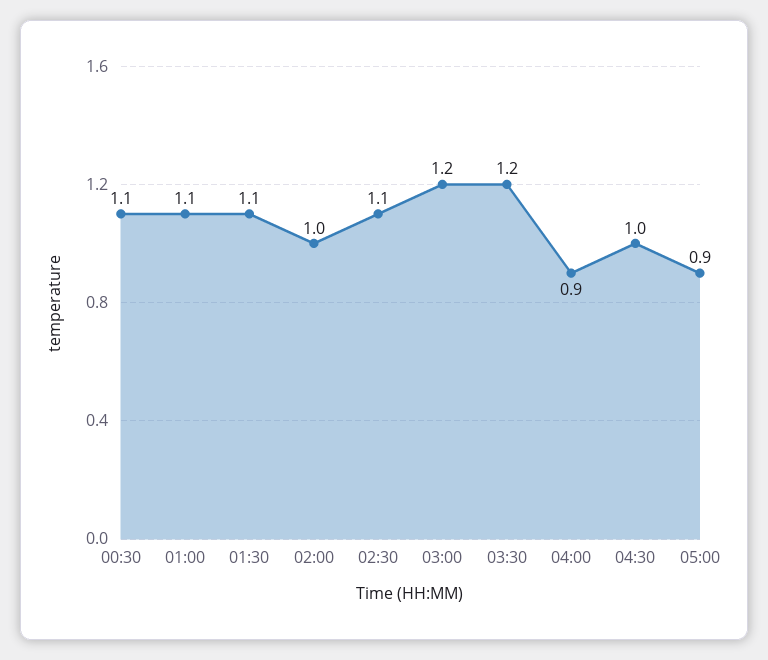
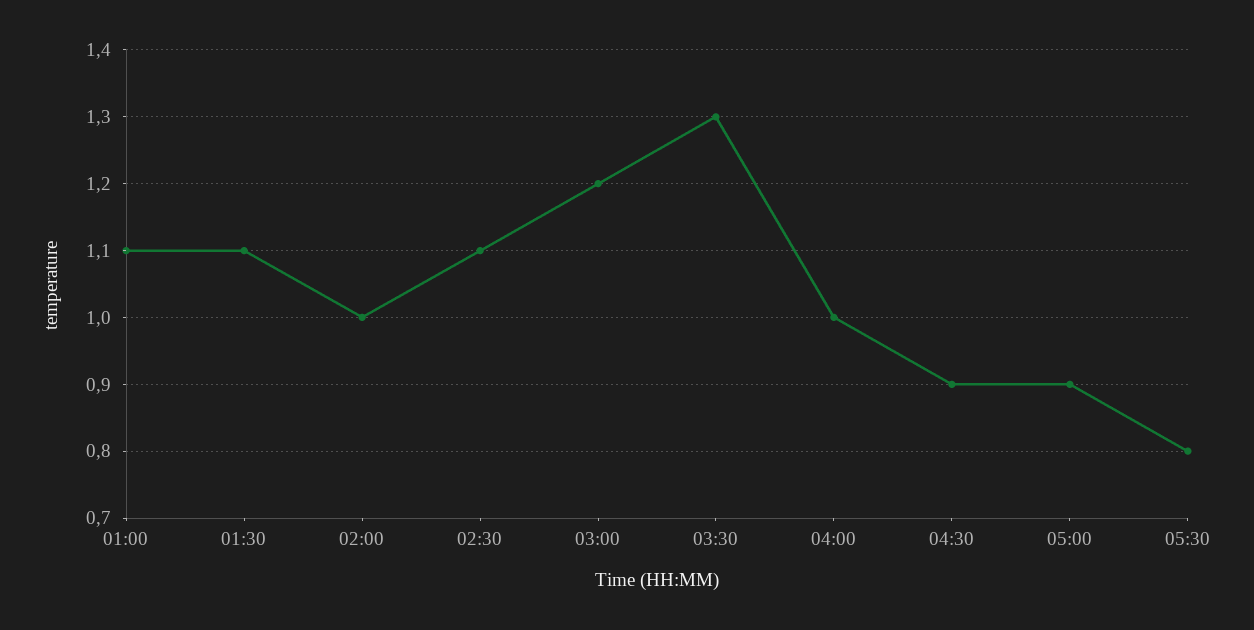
00:30: 1.1 -> none
03:30: 1.2 -> 1.3
04:00: 0.9 -> 1
04:30: 1 -> 0.9
05:30: none -> 0.8

